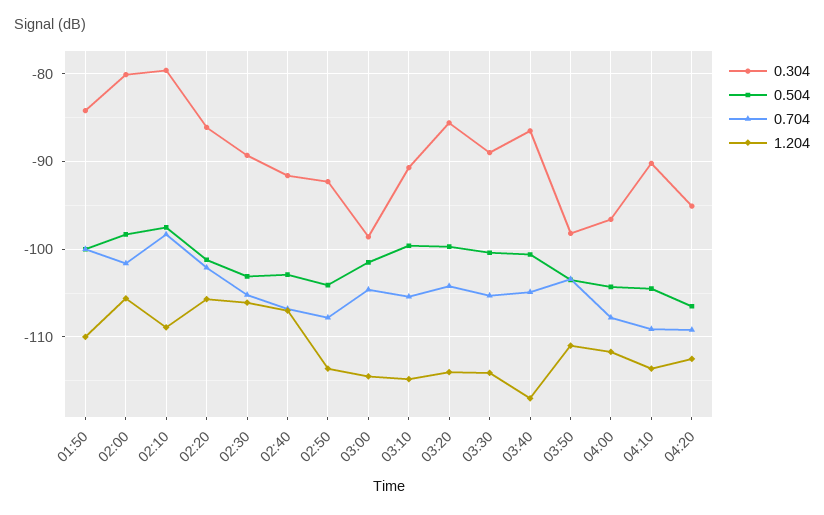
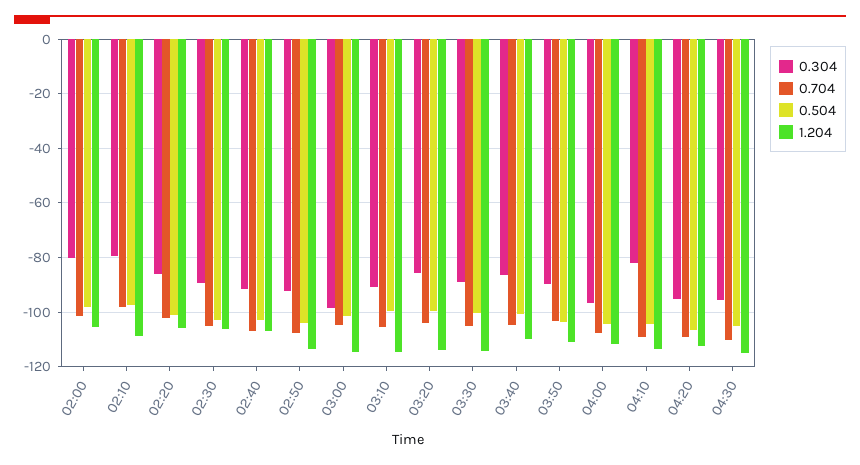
0.304, 01:50: -84 -> none
0.504, 01:50: -100 -> none
0.704, 01:50: -100 -> none
1.204, 01:50: -110 -> none
1.204, 03:40: -117 -> -110
0.304, 03:50: -98 -> -90
0.304, 04:10: -90 -> -82.5
0.304, 04:30: none -> -95
0.704, 04:30: none -> -110
0.504, 04:30: none -> -105
1.204, 04:30: none -> -115

